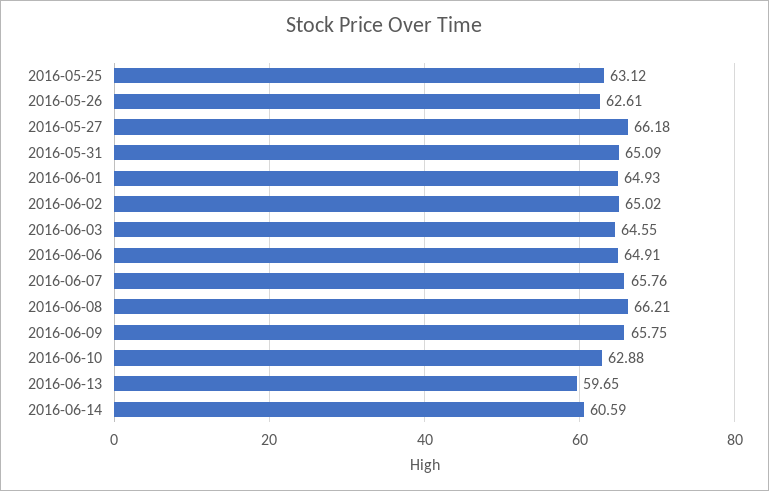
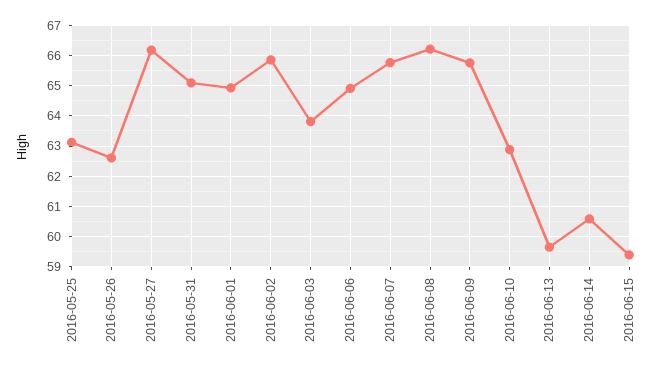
2016-06-02: 65.02 -> 65.8
2016-06-03: 64.55 -> 63.8
2016-06-15: none -> 59.4

